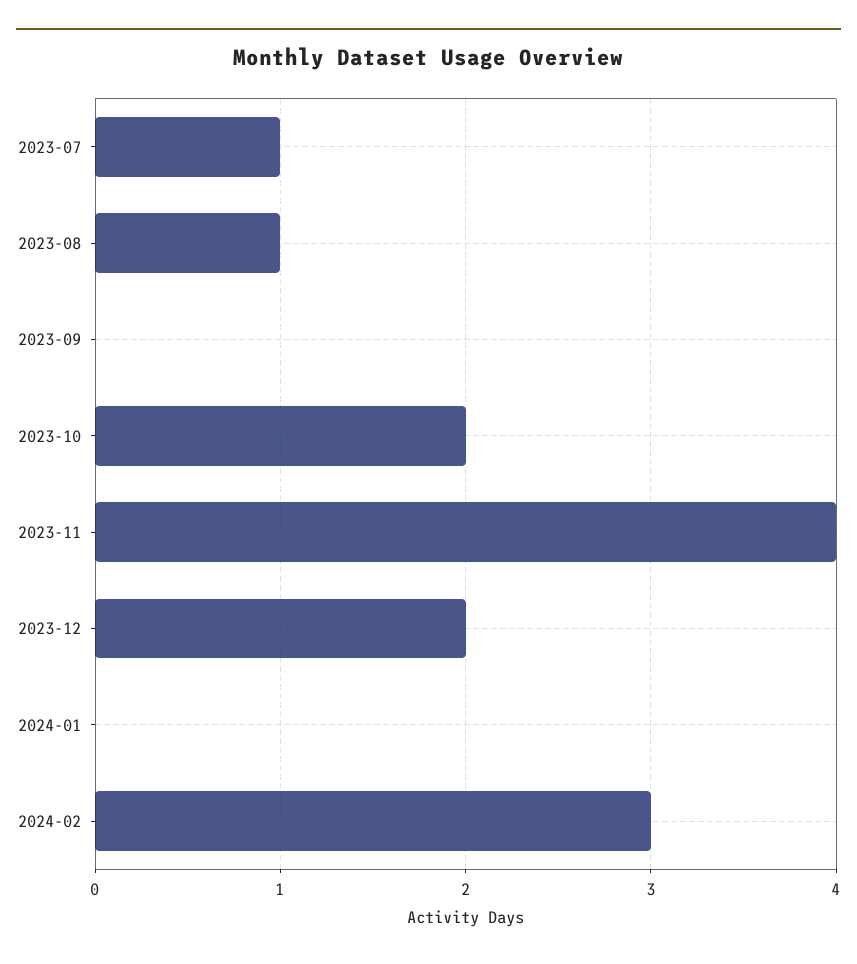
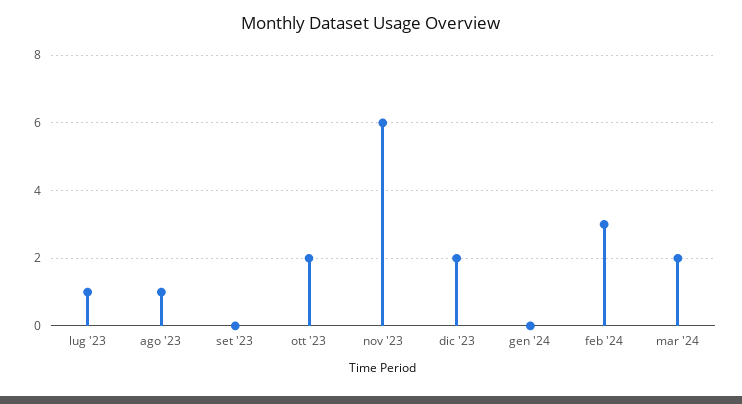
2023-11: 4 -> 6
mar '24: none -> 2

